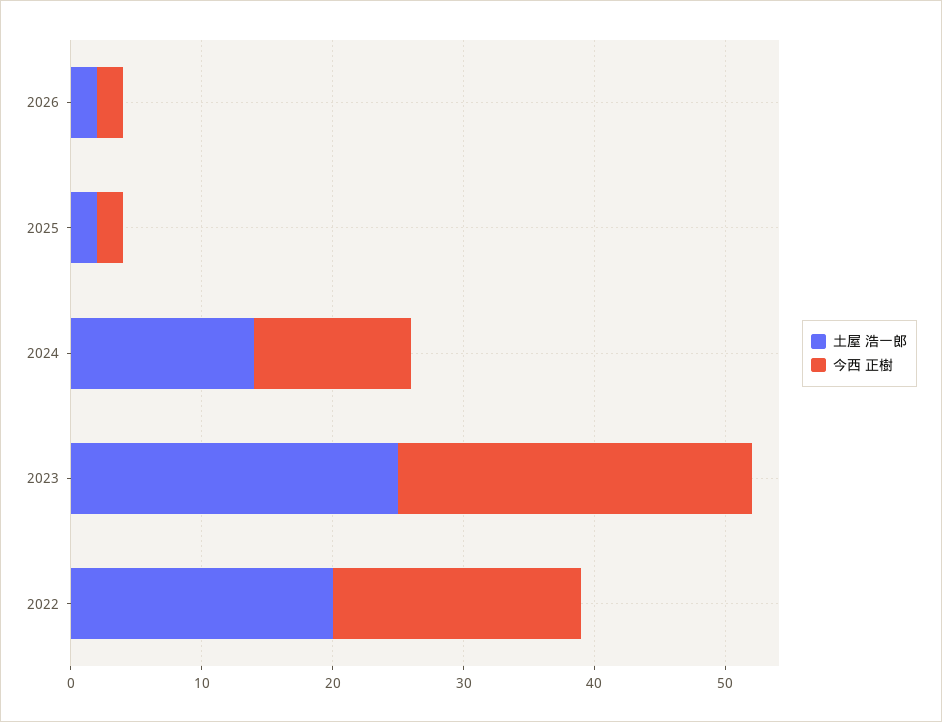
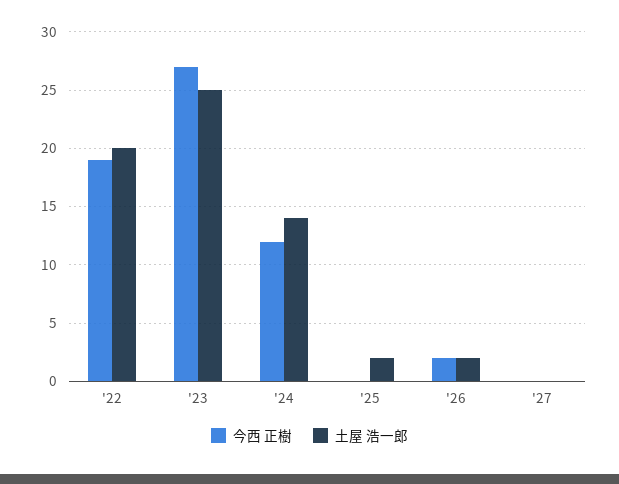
今西 正樹, 2025: 2 -> 0
今西 正樹, '27: none -> 0
土屋 浩一郎, '27: none -> 0

